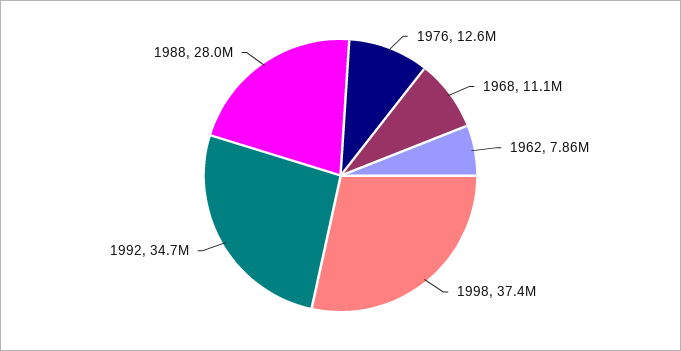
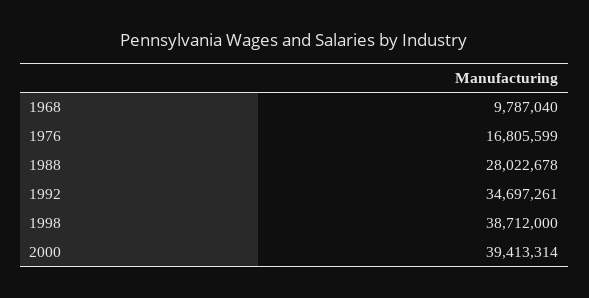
1976: 12600000 -> 16805599
1968: 11100000 -> 9787040
1962: 7860000 -> none
1998: 37400000 -> 38712000
2000: none -> 39413314

